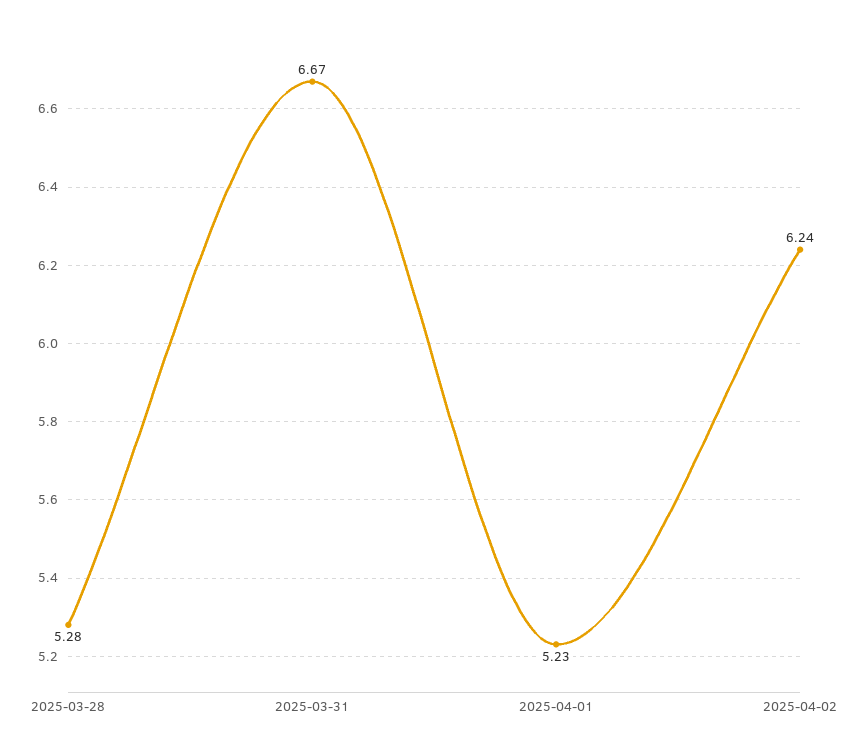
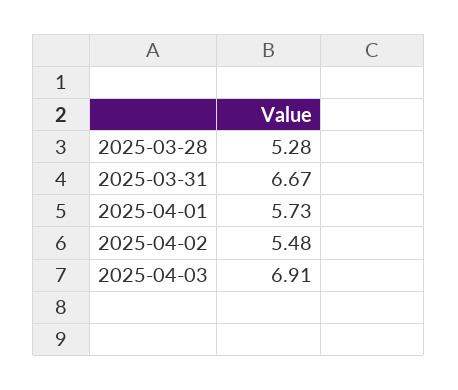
2025-04-01: 5.23 -> 5.73
2025-04-02: 6.24 -> 5.48
2025-04-03: none -> 6.91

